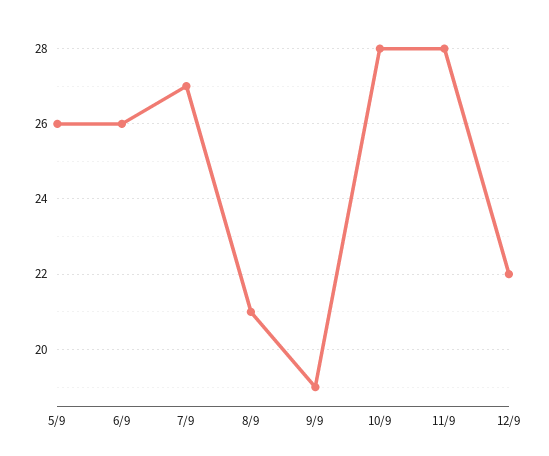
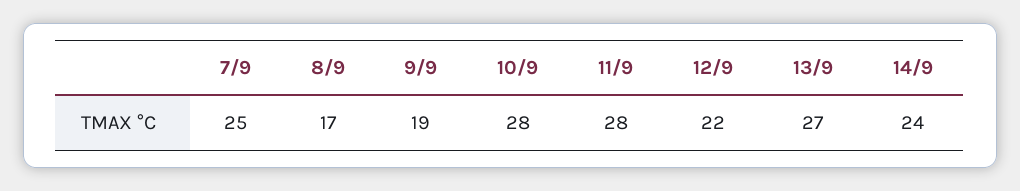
5/9: 26 -> none
6/9: 26 -> none
7/9: 27 -> 25
8/9: 21 -> 17
13/9: none -> 27
14/9: none -> 24

